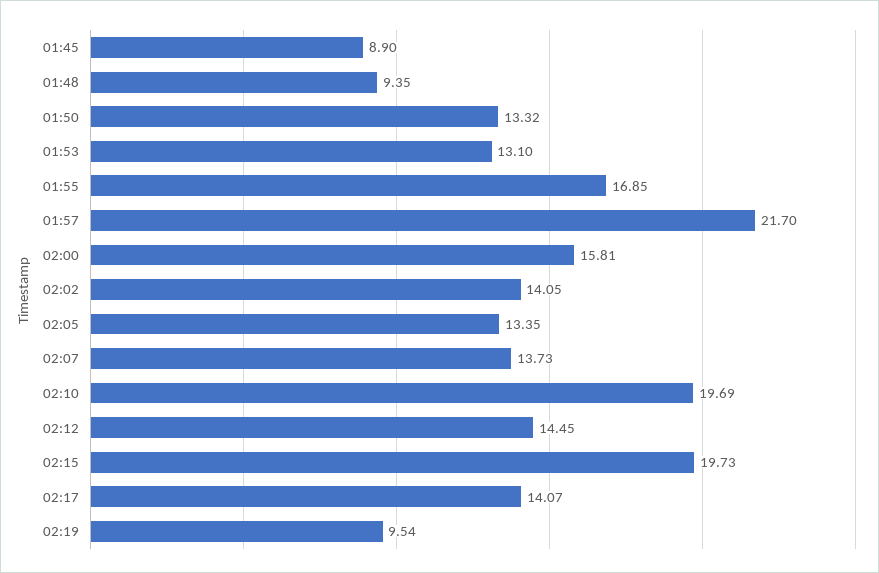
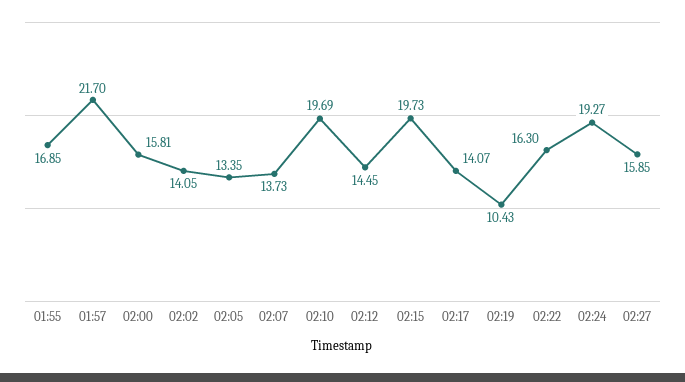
01:45: 8.9 -> none
01:48: 9.35 -> none
01:50: 13.32 -> none
01:53: 13.1 -> none
02:19: 9.54 -> 10.43
02:22: none -> 16.3
02:24: none -> 19.27
02:27: none -> 15.85

